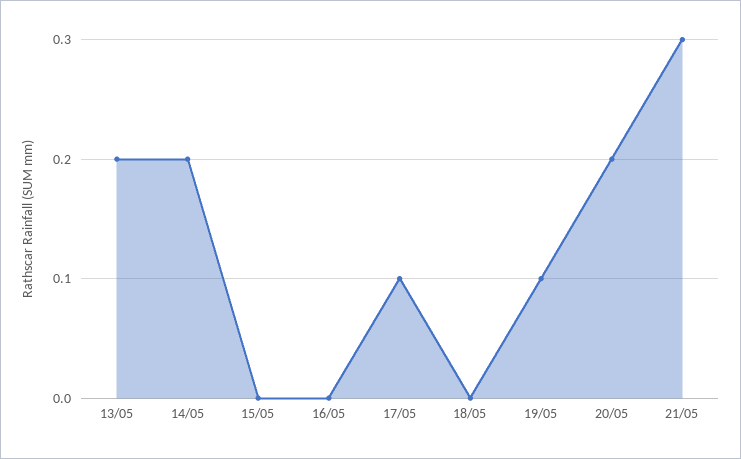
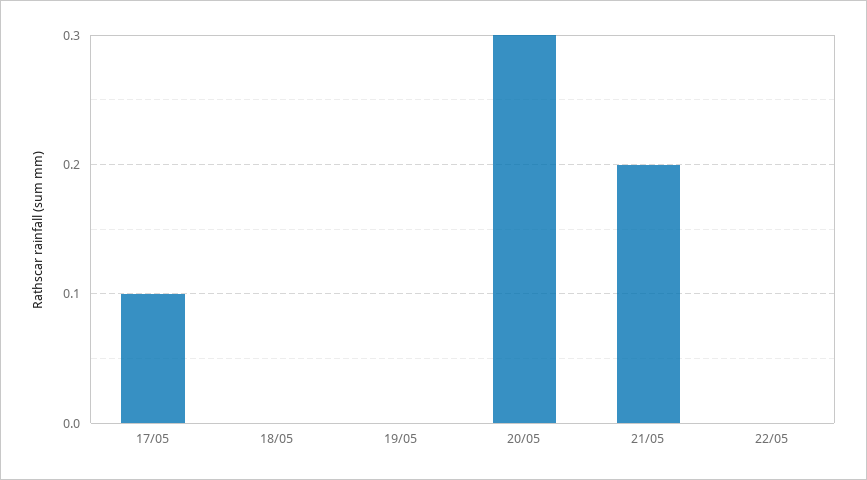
13/05: 0.2 -> none
14/05: 0.2 -> none
15/05: 0 -> none
16/05: 0 -> none
19/05: 0.1 -> 0
20/05: 0.2 -> 0.3
21/05: 0.3 -> 0.2
22/05: none -> 0

